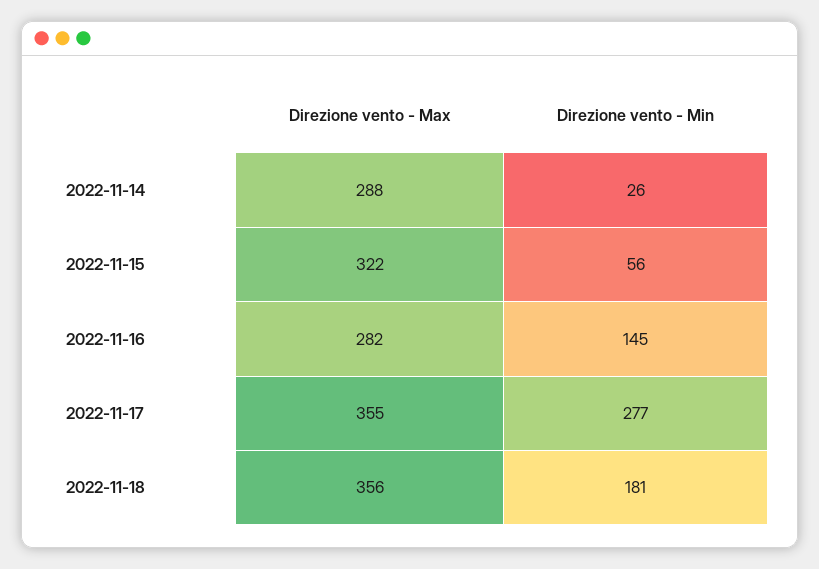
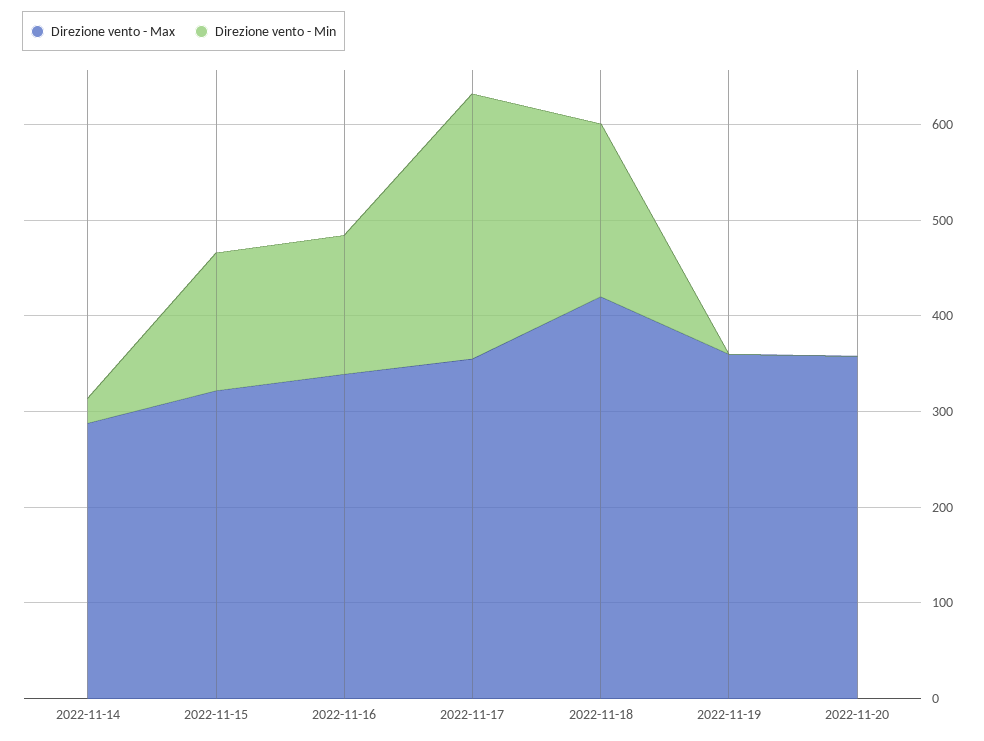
Direzione vento - Min, 2022-11-15: 56 -> 140
Direzione vento - Max, 2022-11-16: 282 -> 340
Direzione vento - Max, 2022-11-18: 356 -> 420
Direzione vento - Max, 2022-11-19: none -> 360
Direzione vento - Min, 2022-11-19: none -> 0
Direzione vento - Max, 2022-11-20: none -> 360
Direzione vento - Min, 2022-11-20: none -> 0

